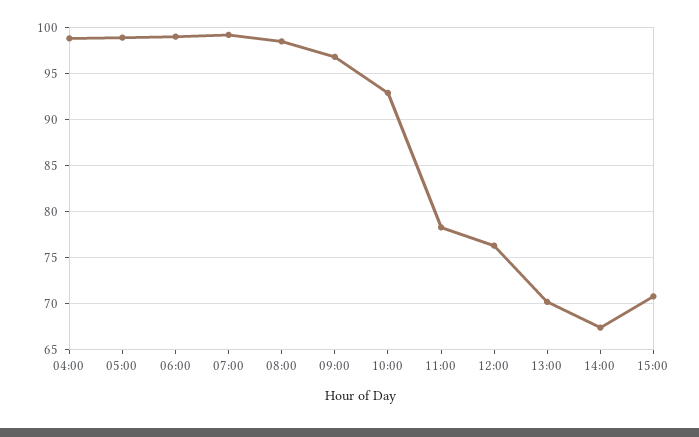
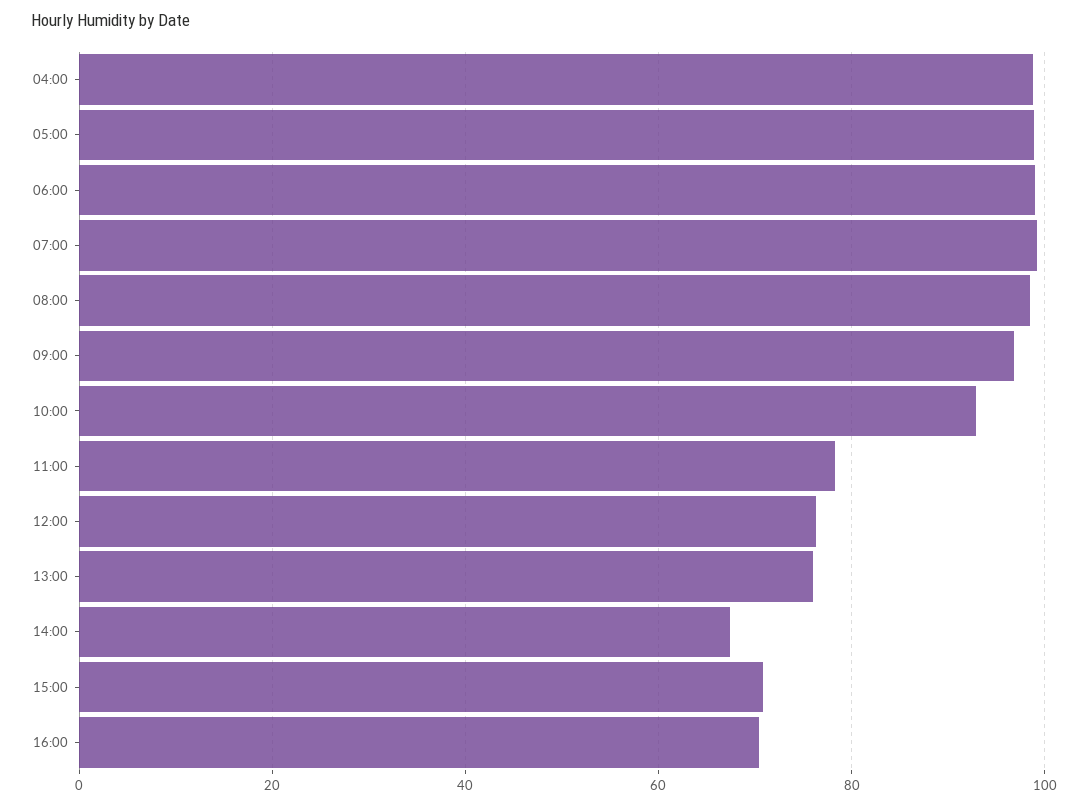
13:00: 70 -> 76
16:00: none -> 70

